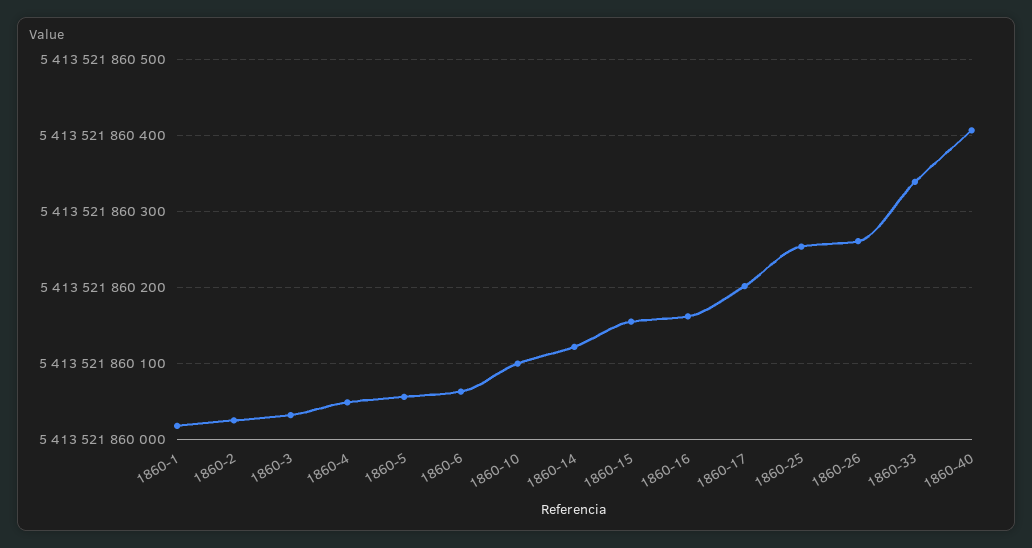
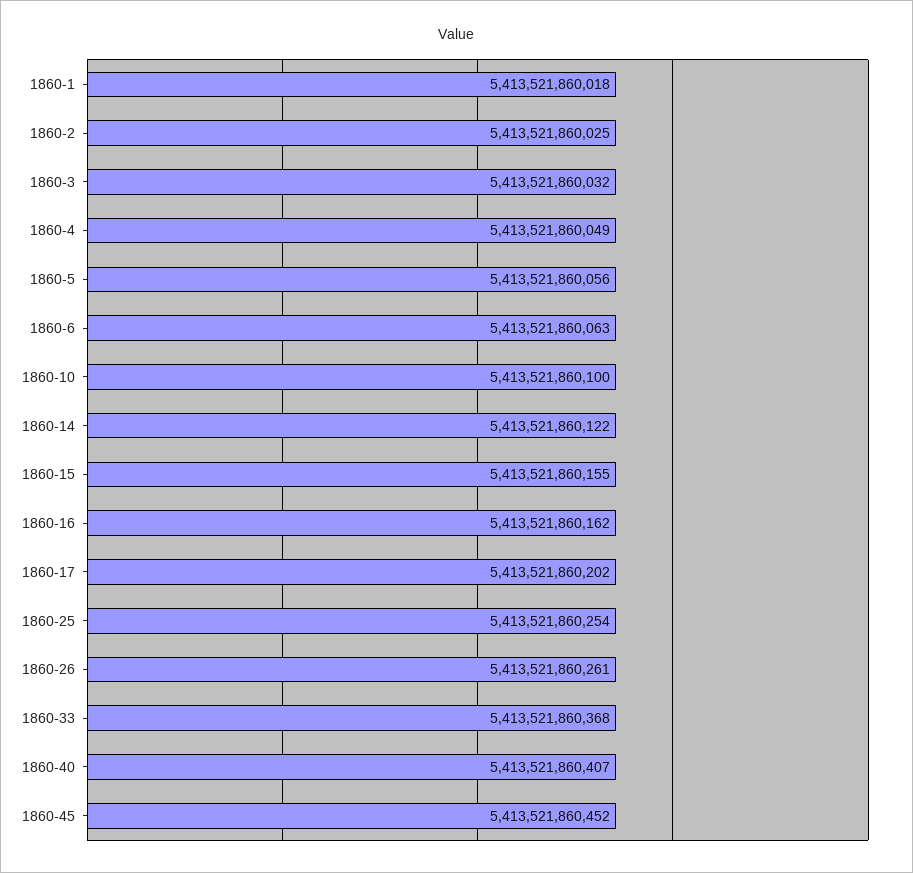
1860-33: 5413521860340 -> 5413521860368
1860-45: none -> 5413521860452

